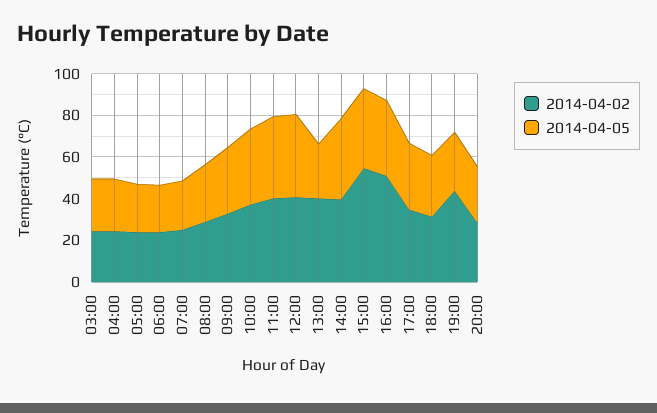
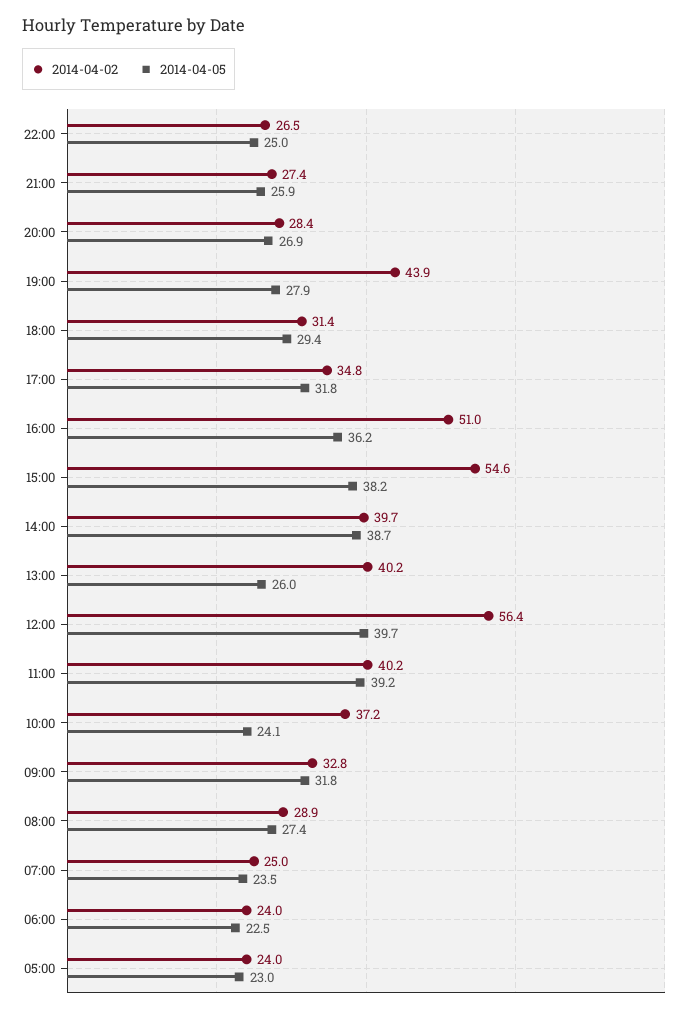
2014-04-02, 03:00: 25 -> none
2014-04-05, 03:00: 25 -> none
2014-04-02, 04:00: 25 -> none
2014-04-05, 04:00: 25 -> none
2014-04-05, 10:00: 35 -> 24.1
2014-04-02, 12:00: 40 -> 56.4
2014-04-02, 22:00: none -> 26.5
2014-04-05, 22:00: none -> 25
2014-04-02, 21:00: none -> 27.4
2014-04-05, 21:00: none -> 25.9

